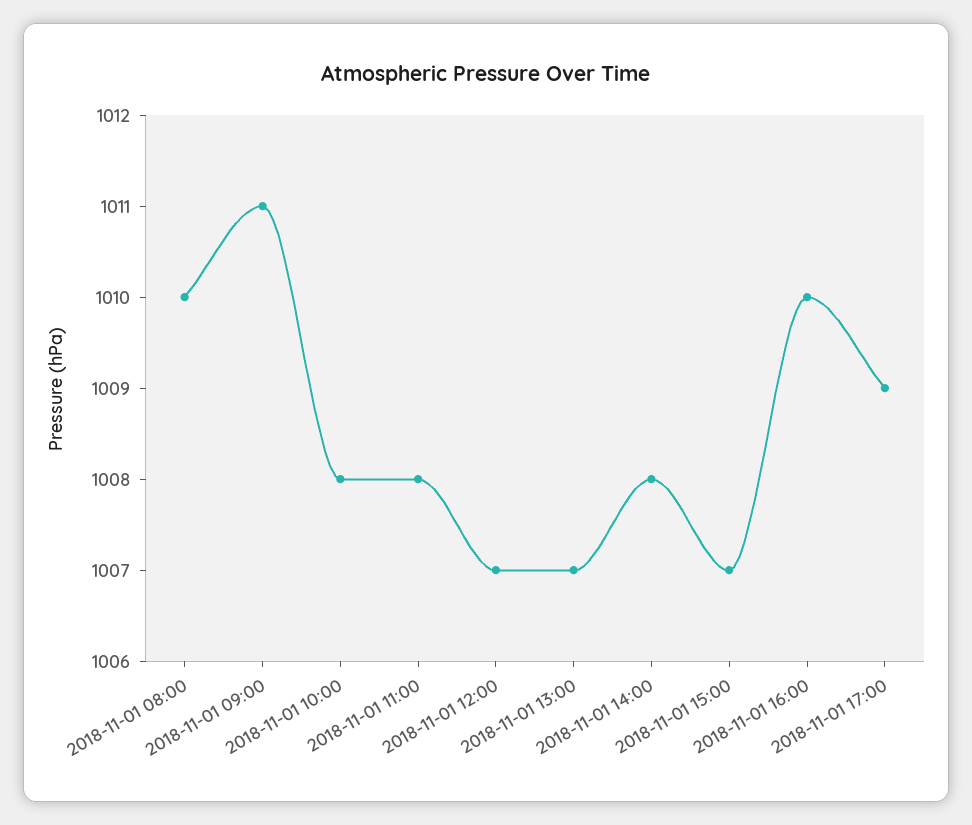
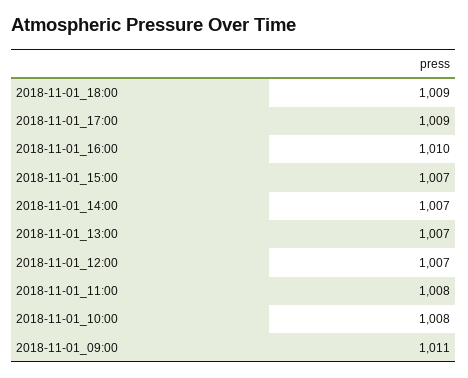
2018-11-01 08:00: 1010 -> none
2018-11-01 14:00: 1008 -> 1007
2018-11-01_18:00: none -> 1009

